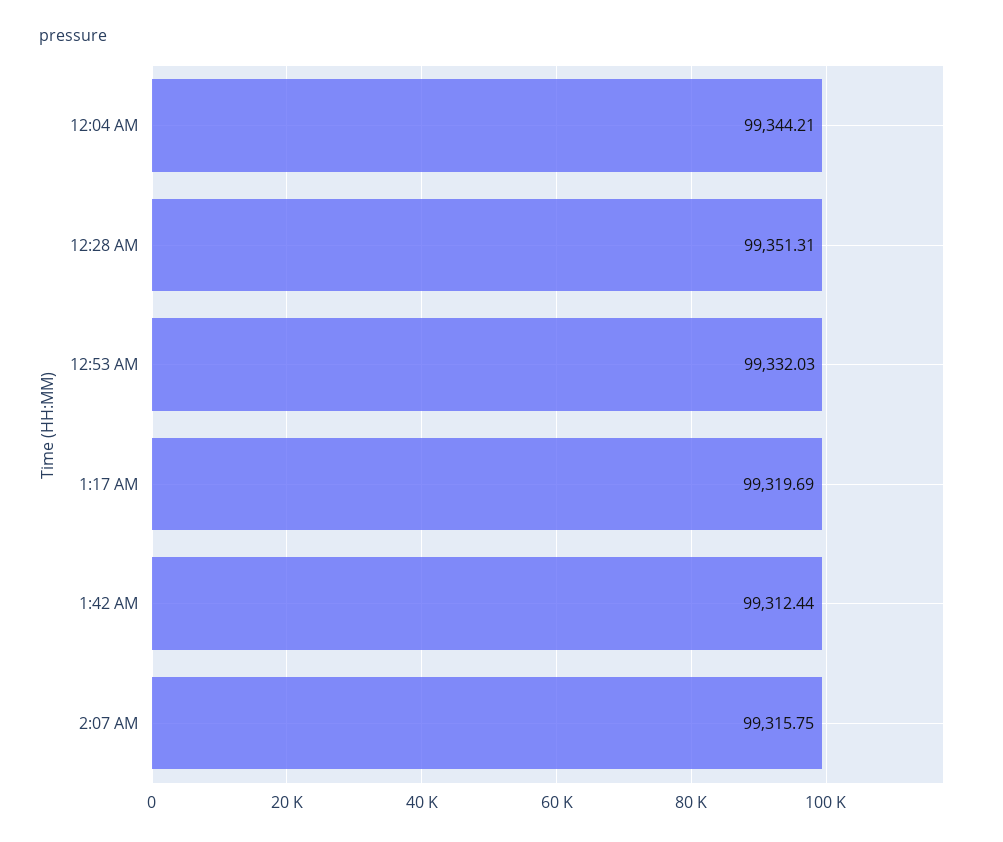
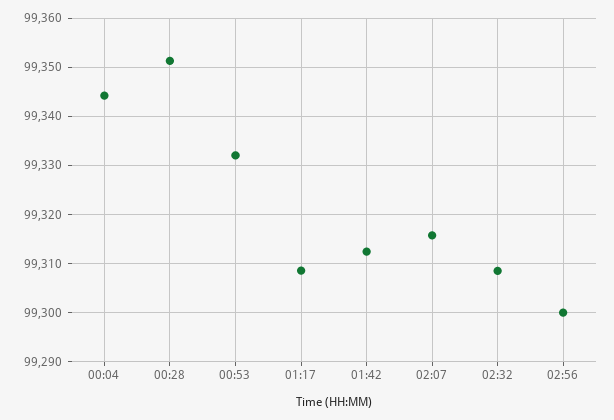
1:17 AM: 99319.69 -> 99308
02:32: none -> 99308
02:56: none -> 99300

